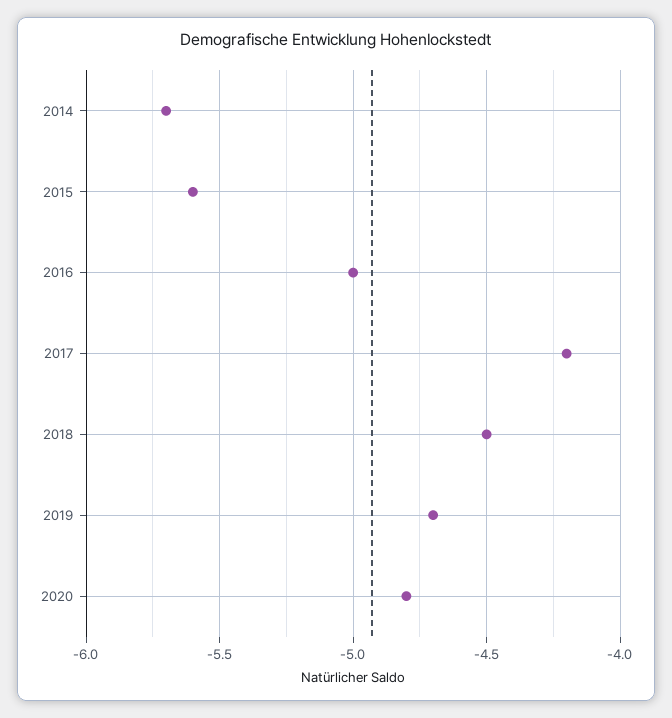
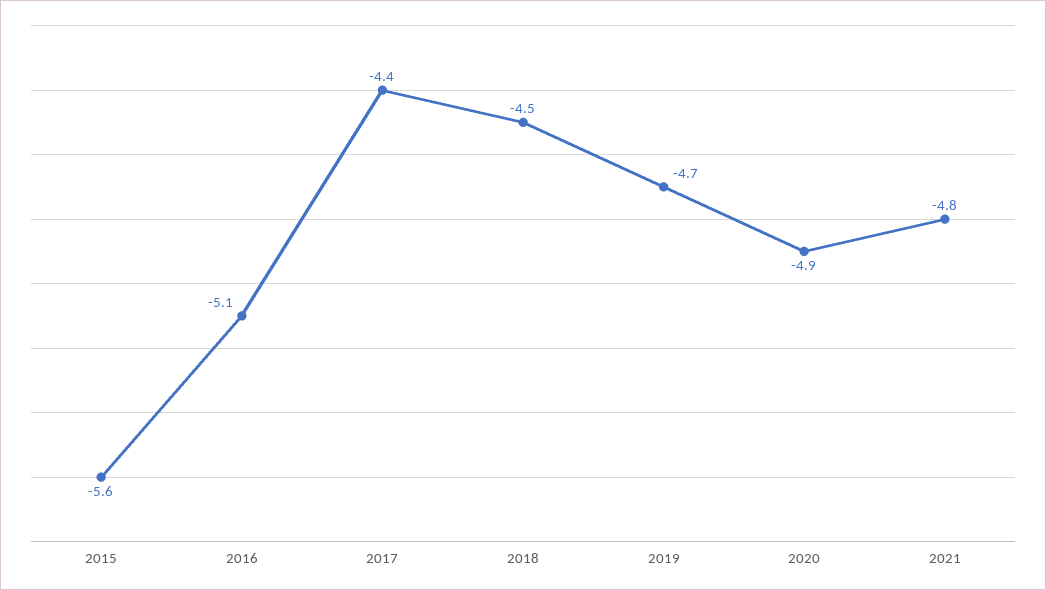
2014: -5.7 -> none
2016: -5 -> -5.1
2017: -4.2 -> -4.4
2020: -4.8 -> -4.9
2021: none -> -4.8

